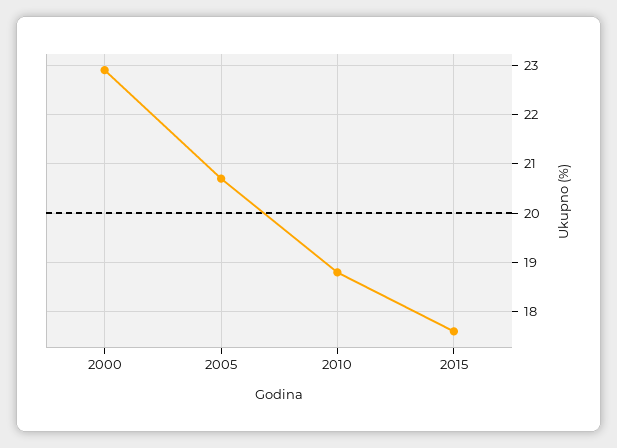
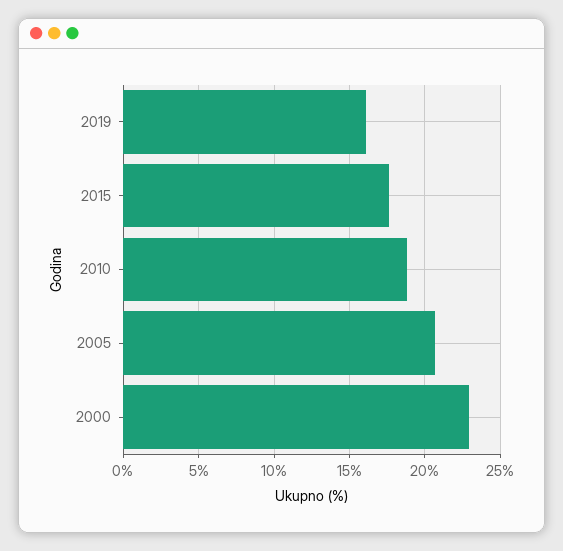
2019: none -> 16

